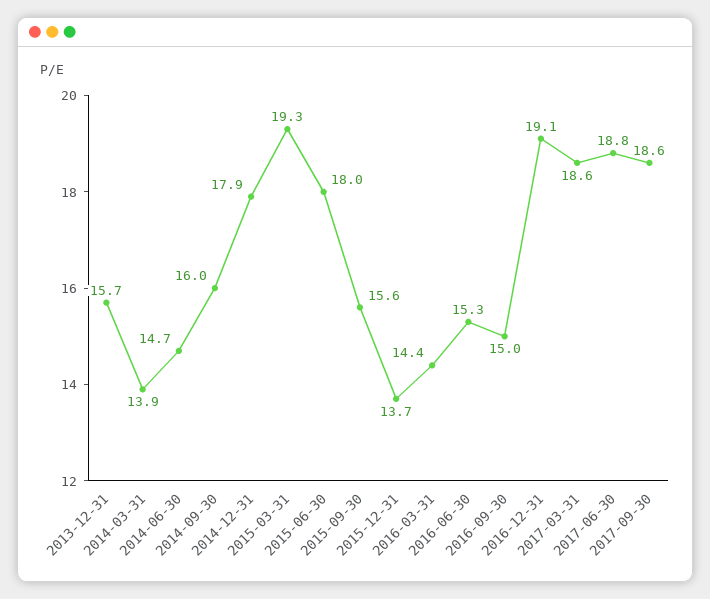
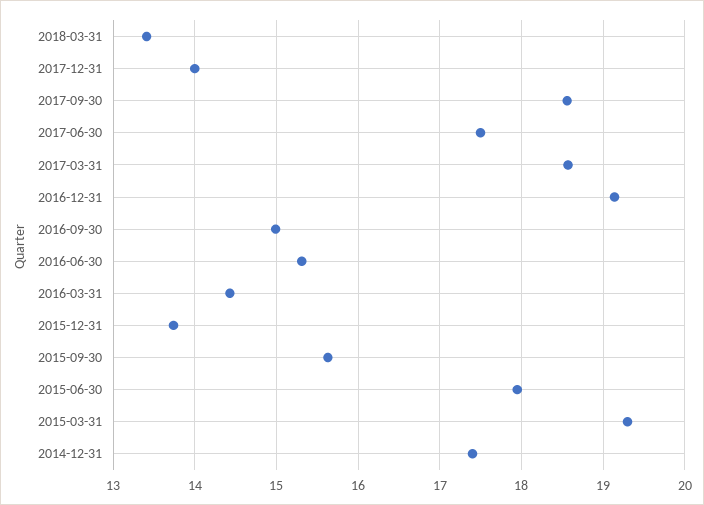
2013-12-31: 15.7 -> none
2014-03-31: 13.9 -> none
2014-06-30: 14.7 -> none
2014-09-30: 16 -> none
2014-12-31: 17.9 -> 17.4
2017-06-30: 18.8 -> 17.5
2018-03-31: none -> 13.4
2017-12-31: none -> 14

